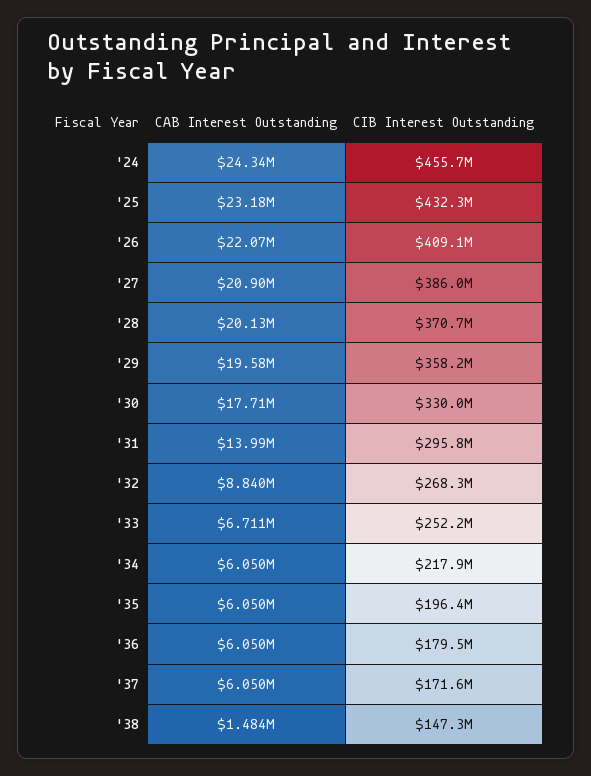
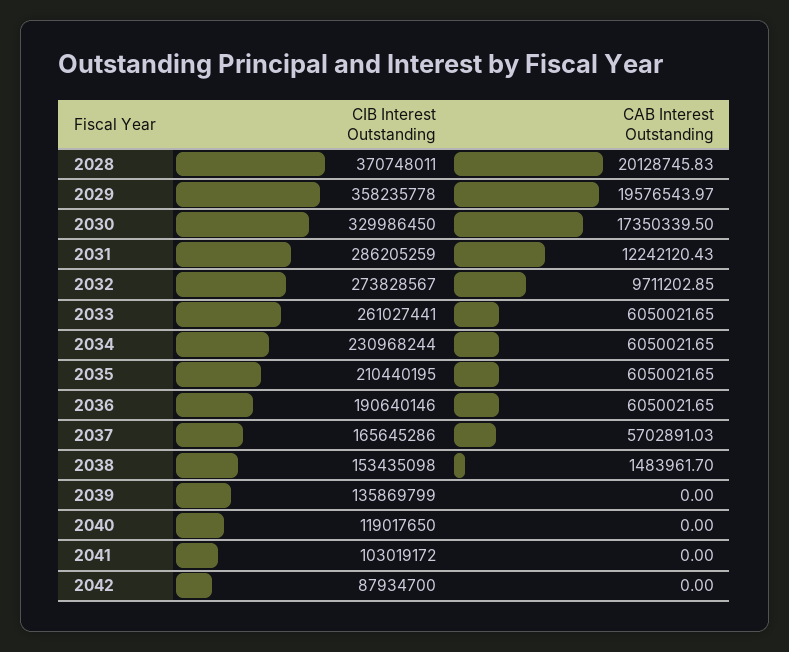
CAB Interest Outstanding, '24: 24340000 -> none
CIB Interest Outstanding, '24: 455700000 -> none
CAB Interest Outstanding, '25: 23180000 -> none
CIB Interest Outstanding, '25: 432300000 -> none
CAB Interest Outstanding, '26: 22070000 -> none
CIB Interest Outstanding, '26: 409100000 -> none
CAB Interest Outstanding, '27: 20900000 -> none
CIB Interest Outstanding, '27: 386000000 -> none
CAB Interest Outstanding, '30: 17710000 -> 17350339.5
CAB Interest Outstanding, '31: 13990000 -> 12242120.43
CIB Interest Outstanding, '31: 295800000 -> 286205259
CAB Interest Outstanding, '32: 8840000 -> 9711202.85
CIB Interest Outstanding, '32: 268300000 -> 273828567
CAB Interest Outstanding, '33: 6711000 -> 6050021.65
CIB Interest Outstanding, '33: 252200000 -> 261027441
CIB Interest Outstanding, '34: 217900000 -> 230968244
CIB Interest Outstanding, '35: 196400000 -> 210440195
CIB Interest Outstanding, '36: 179500000 -> 190640146
CAB Interest Outstanding, '37: 6050000 -> 5702891.03
CIB Interest Outstanding, '37: 171600000 -> 165645286
CIB Interest Outstanding, '38: 147300000 -> 153435098
CIB Interest Outstanding, 2039: none -> 135869799
CAB Interest Outstanding, 2039: none -> 0
CIB Interest Outstanding, 2040: none -> 119017650
CAB Interest Outstanding, 2040: none -> 0
CIB Interest Outstanding, 2041: none -> 103019172
CAB Interest Outstanding, 2041: none -> 0
CIB Interest Outstanding, 2042: none -> 87934700
CAB Interest Outstanding, 2042: none -> 0

